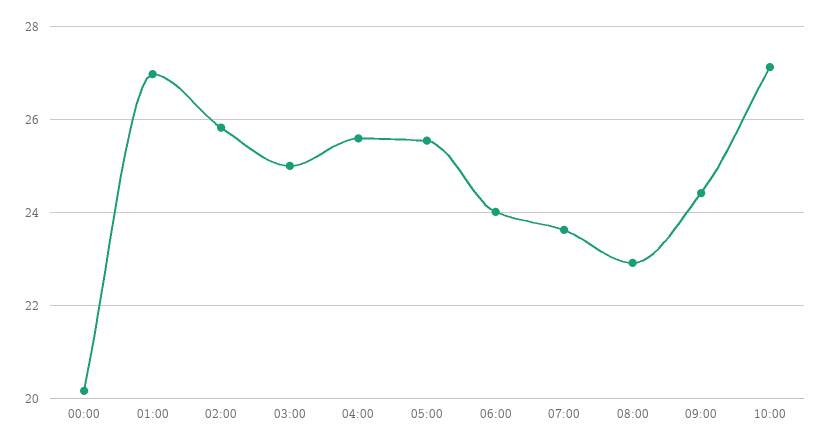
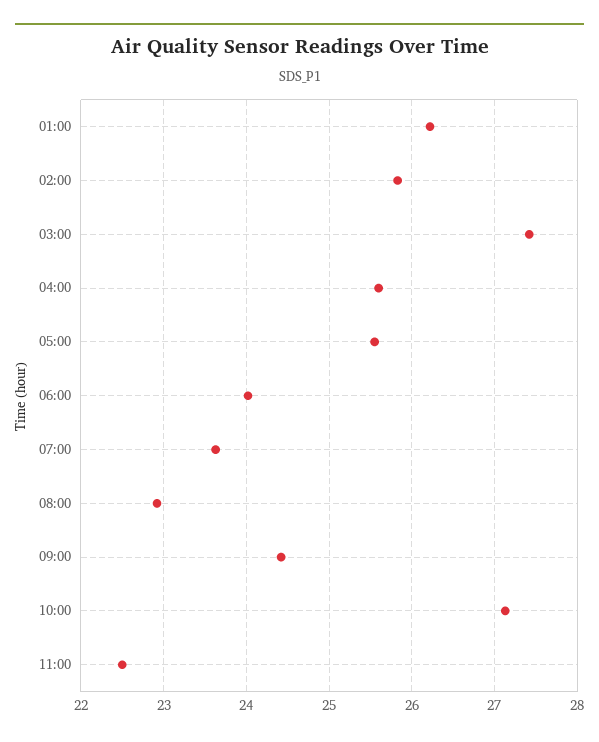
00:00: 20.2 -> none
01:00: 27 -> 26.2
03:00: 25 -> 27.4
11:00: none -> 22.5

